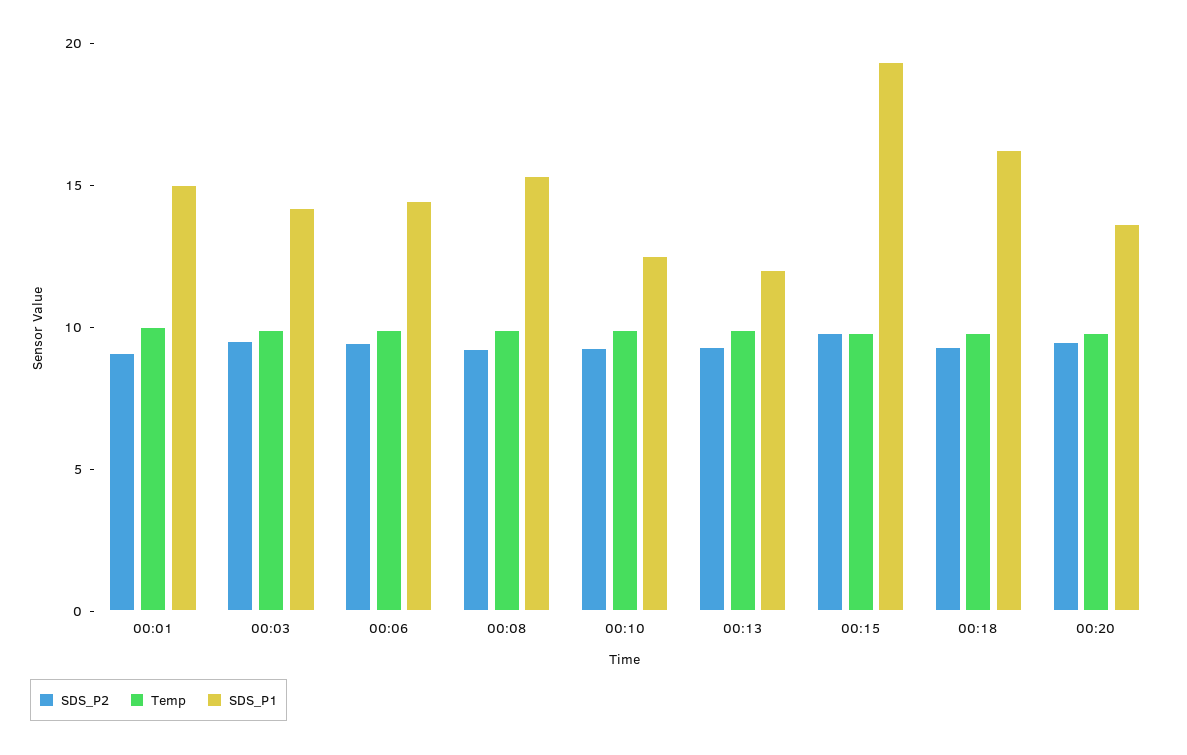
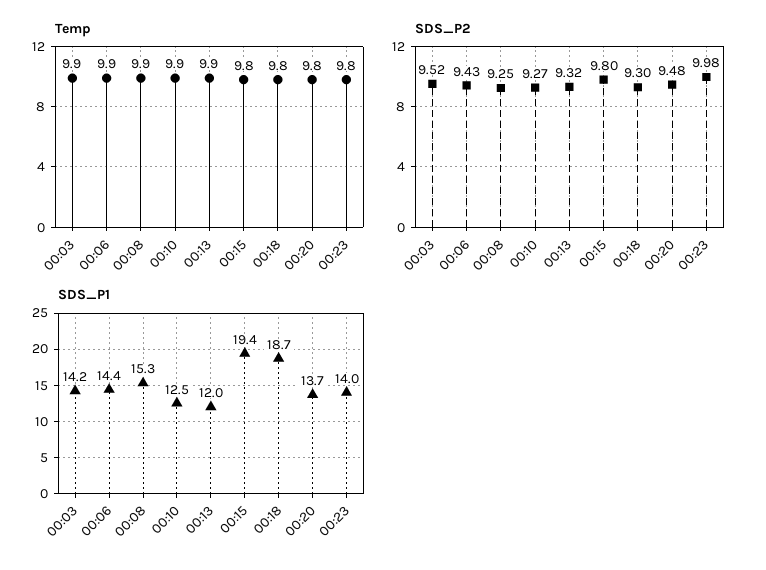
SDS_P2, 00:01: 9 -> none
Temp, 00:01: 10 -> none
SDS_P1, 00:01: 15 -> none
SDS_P1, 00:18: 16 -> 18.7
Temp, 00:23: none -> 9.8
SDS_P2, 00:23: none -> 9.98
SDS_P1, 00:23: none -> 14

